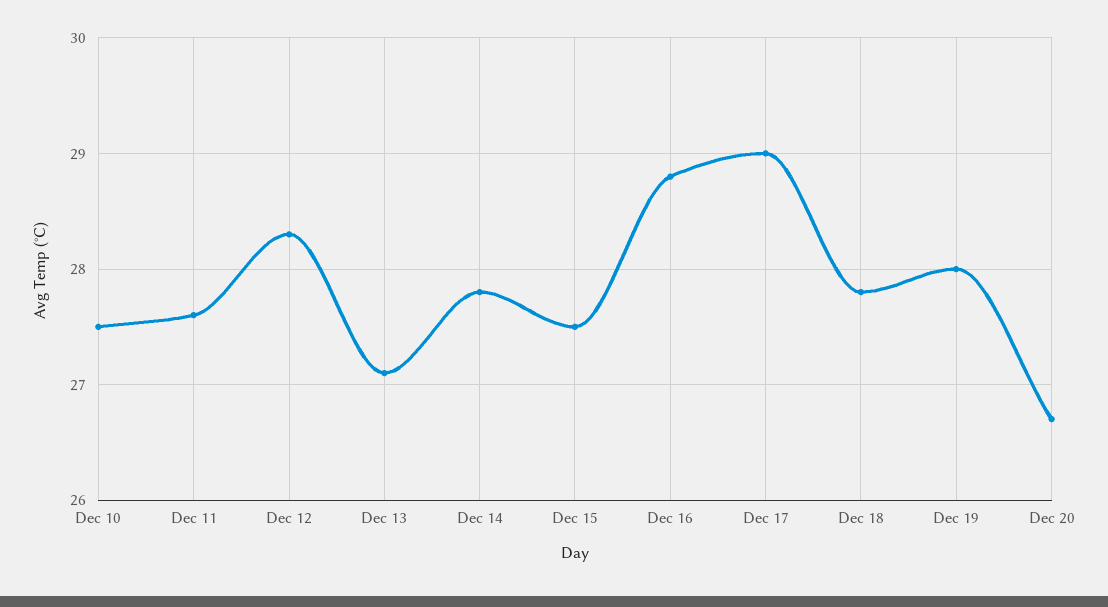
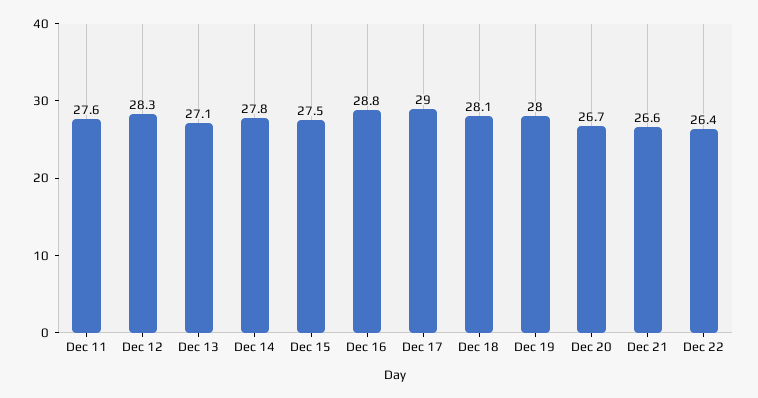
Dec 10: 27.5 -> none
Dec 18: 27.8 -> 28.1
Dec 21: none -> 26.6
Dec 22: none -> 26.4

